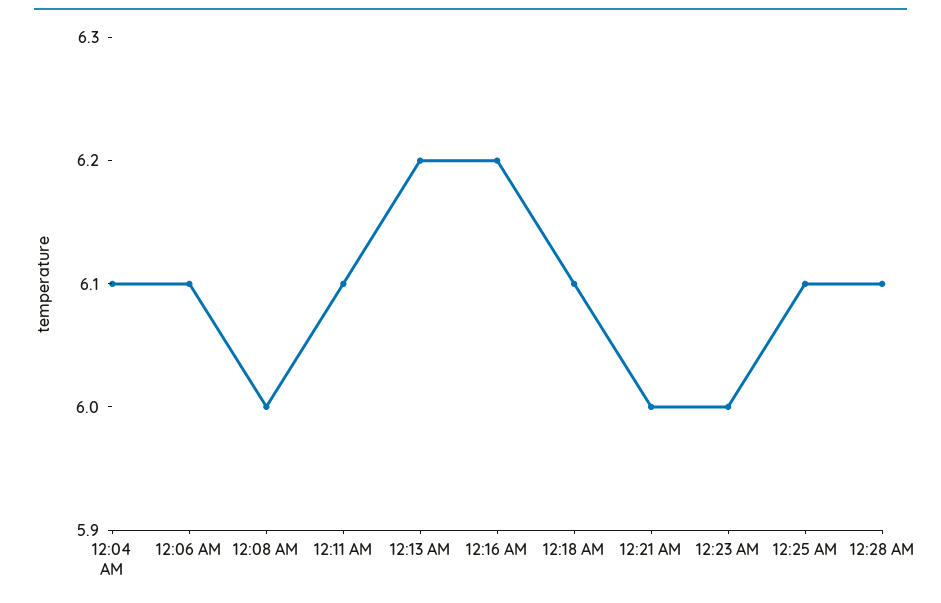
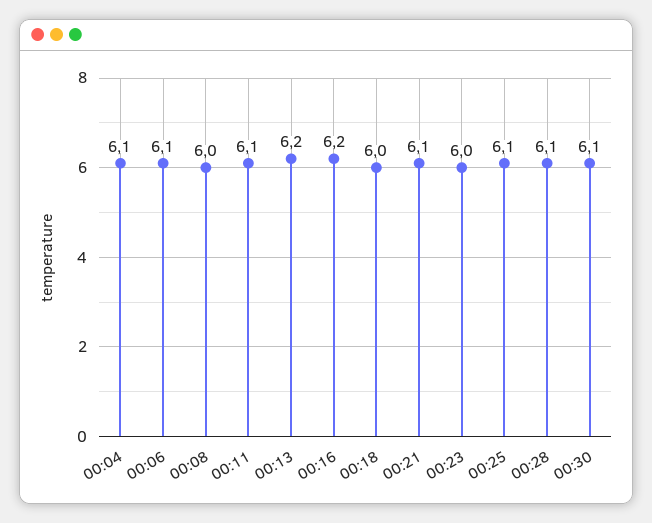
12:18 AM: 6.1 -> 6
12:21 AM: 6 -> 6.1
00:30: none -> 6.1

